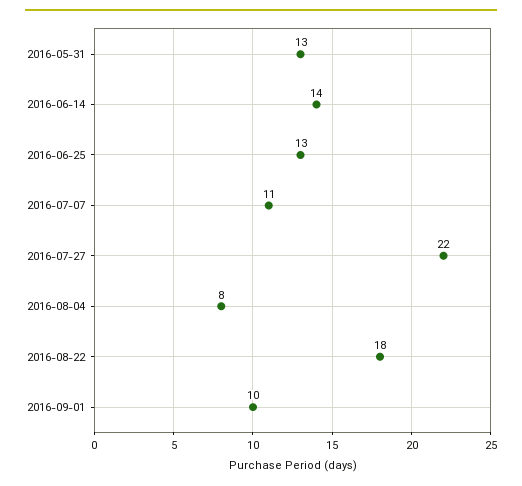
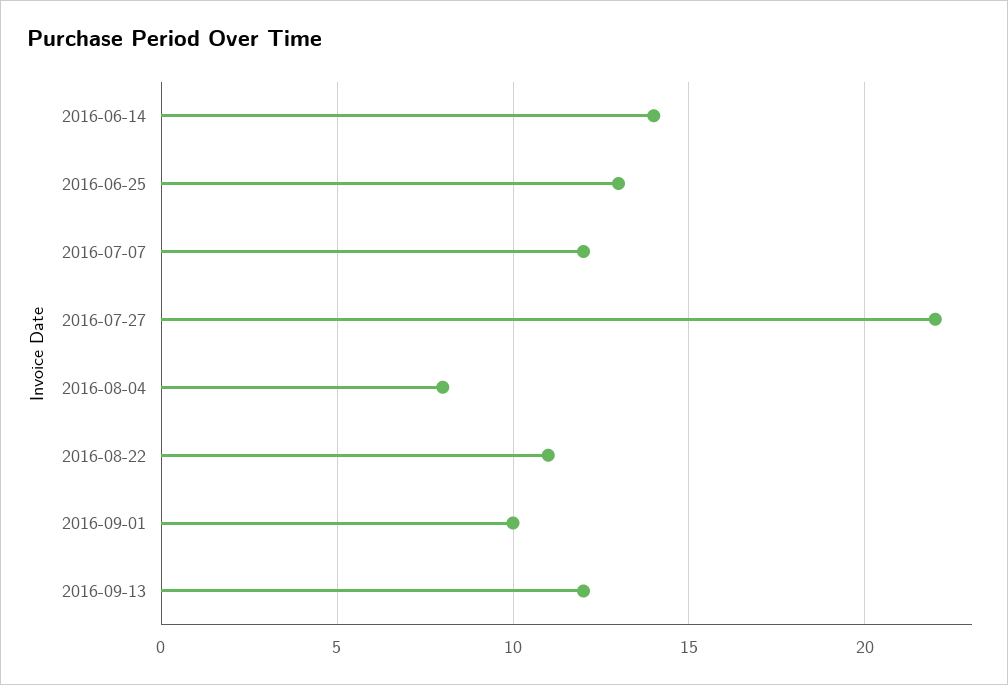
2016-05-31: 13 -> none
2016-07-07: 11 -> 12
2016-08-22: 18 -> 11
2016-09-13: none -> 12

